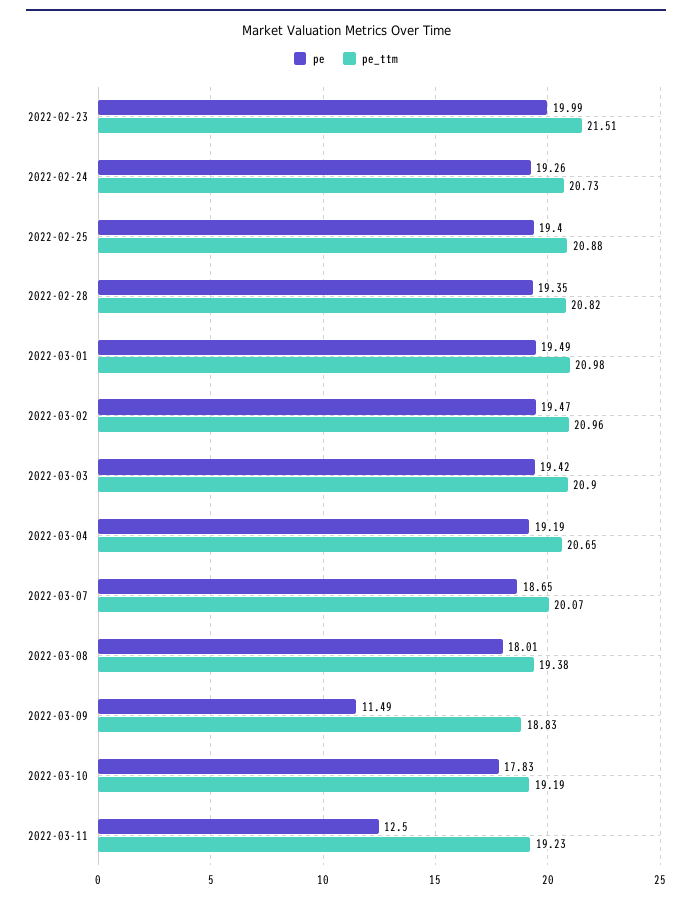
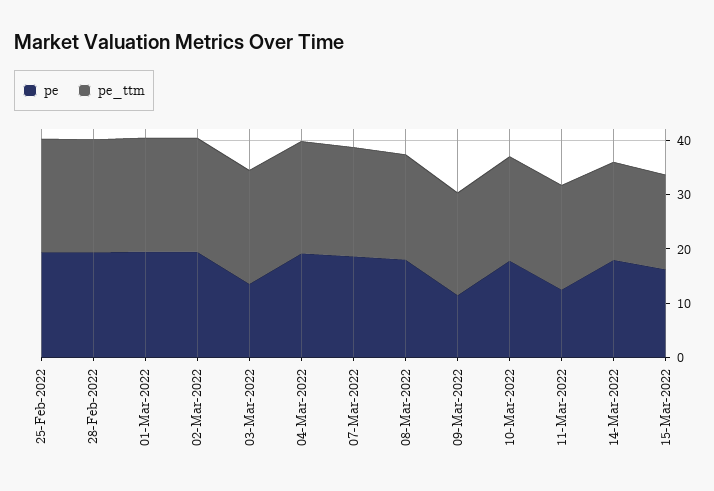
pe, 2022-02-23: 19.99 -> none
pe_ttm, 2022-02-23: 21.51 -> none
pe, 2022-02-24: 19.26 -> none
pe_ttm, 2022-02-24: 20.73 -> none
pe, 2022-03-03: 19.42 -> 14
pe, 14-Mar-2022: none -> 18
pe_ttm, 14-Mar-2022: none -> 18
pe, 15-Mar-2022: none -> 16
pe_ttm, 15-Mar-2022: none -> 18

